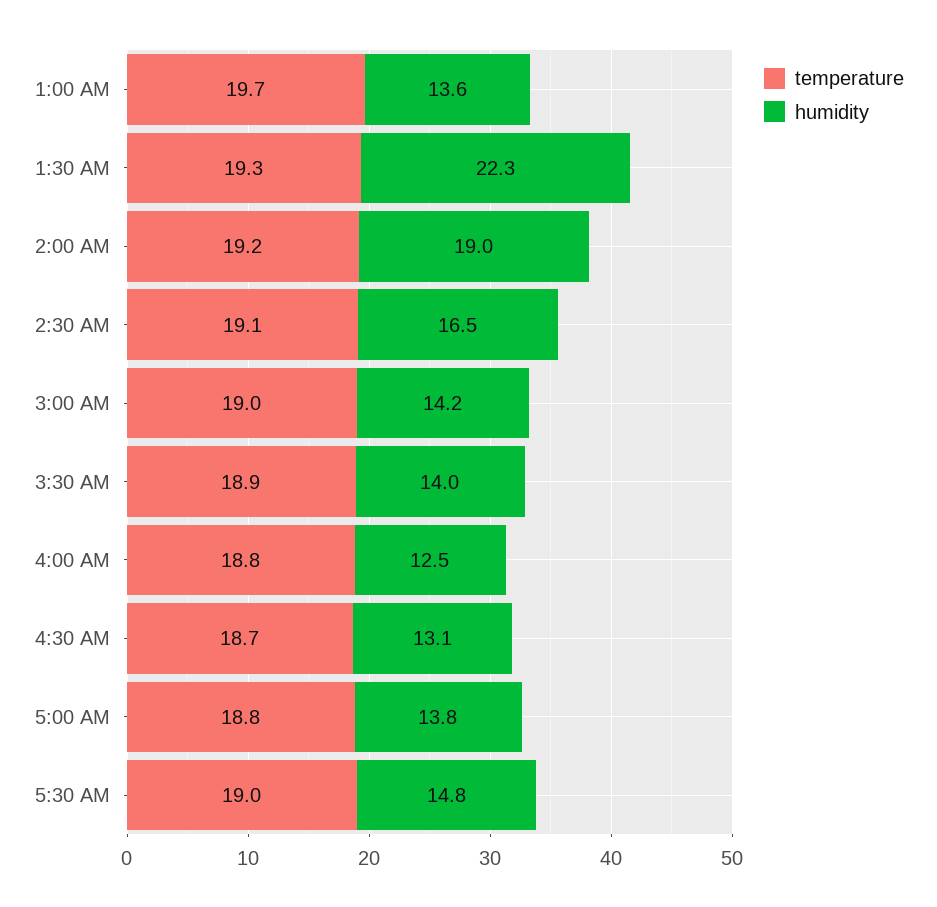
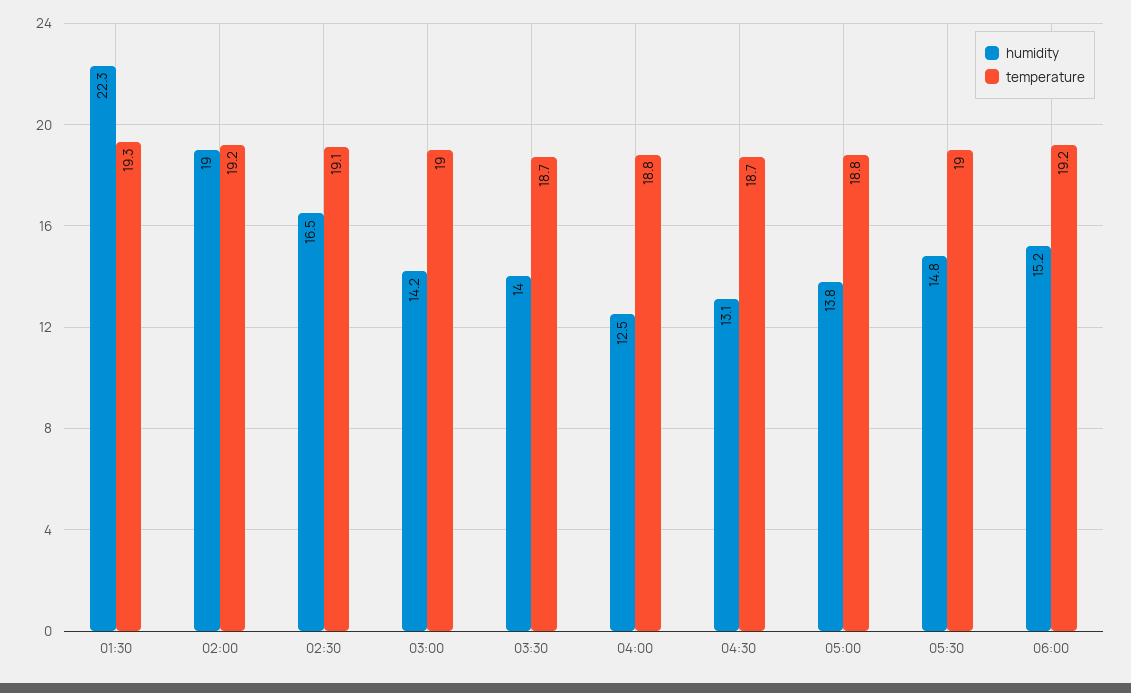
temperature, 1:00 AM: 19.7 -> none
humidity, 1:00 AM: 13.6 -> none
temperature, 3:30 AM: 18.9 -> 18.7
humidity, 06:00: none -> 15.2
temperature, 06:00: none -> 19.2

